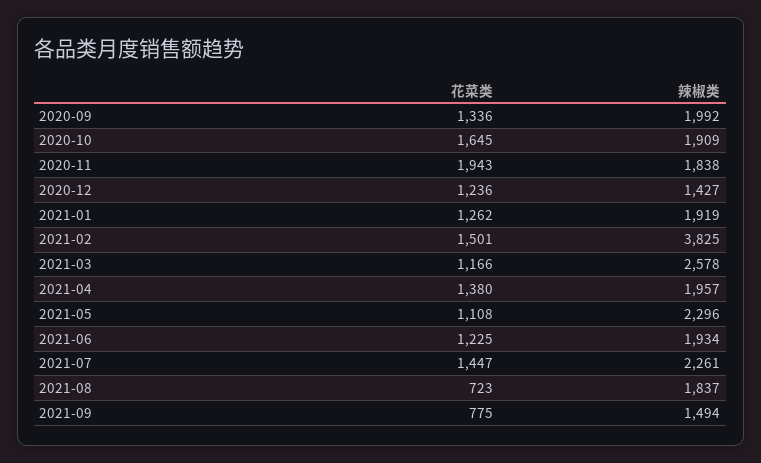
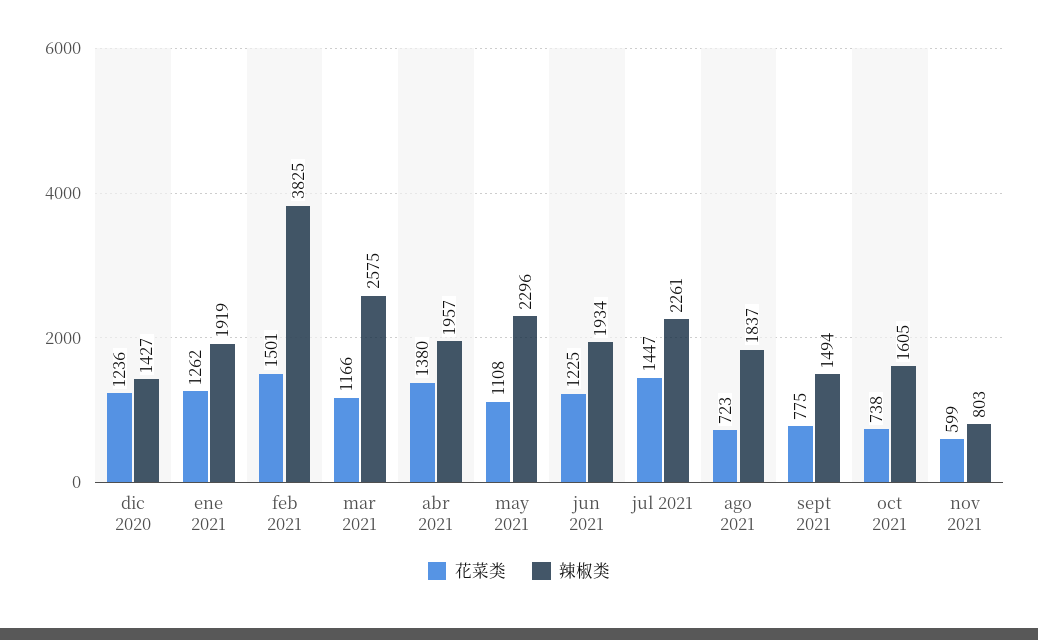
花菜类, 2020-09: 1336 -> none
辣椒类, 2020-09: 1992 -> none
花菜类, 2020-10: 1645 -> none
辣椒类, 2020-10: 1909 -> none
花菜类, 2020-11: 1943 -> none
辣椒类, 2020-11: 1838 -> none
辣椒类, 2021-03: 2578 -> 2575
花菜类, oct 2021: none -> 738
辣椒类, oct 2021: none -> 1605
花菜类, nov 2021: none -> 599
辣椒类, nov 2021: none -> 803

